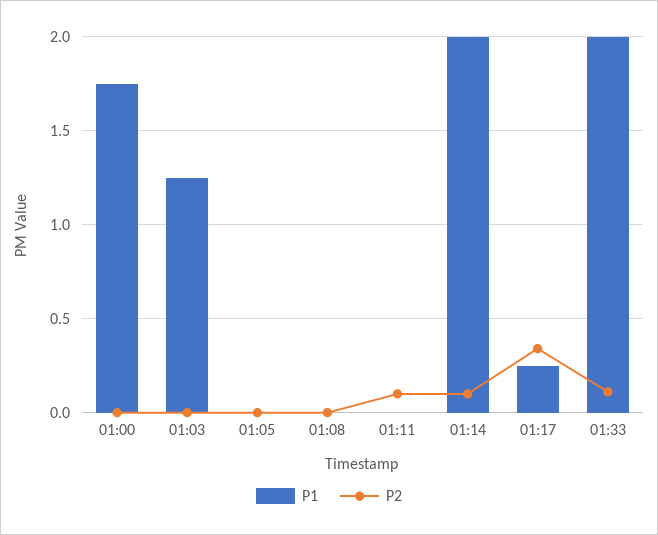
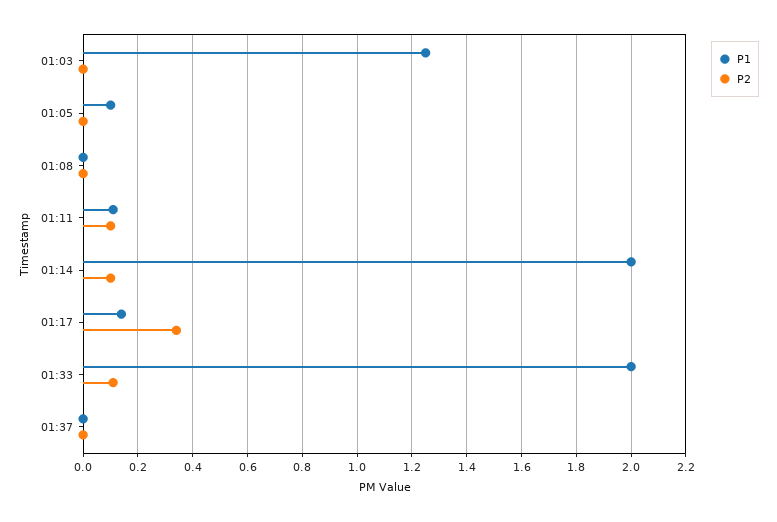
P1, 01:00: 1.75 -> none
P2, 01:00: 0 -> none
P1, 01:05: 0 -> 0.1
P1, 01:11: 0 -> 0.1
P1, 01:17: 0.25 -> 0.15
P1, 01:37: none -> 0
P2, 01:37: none -> 0

